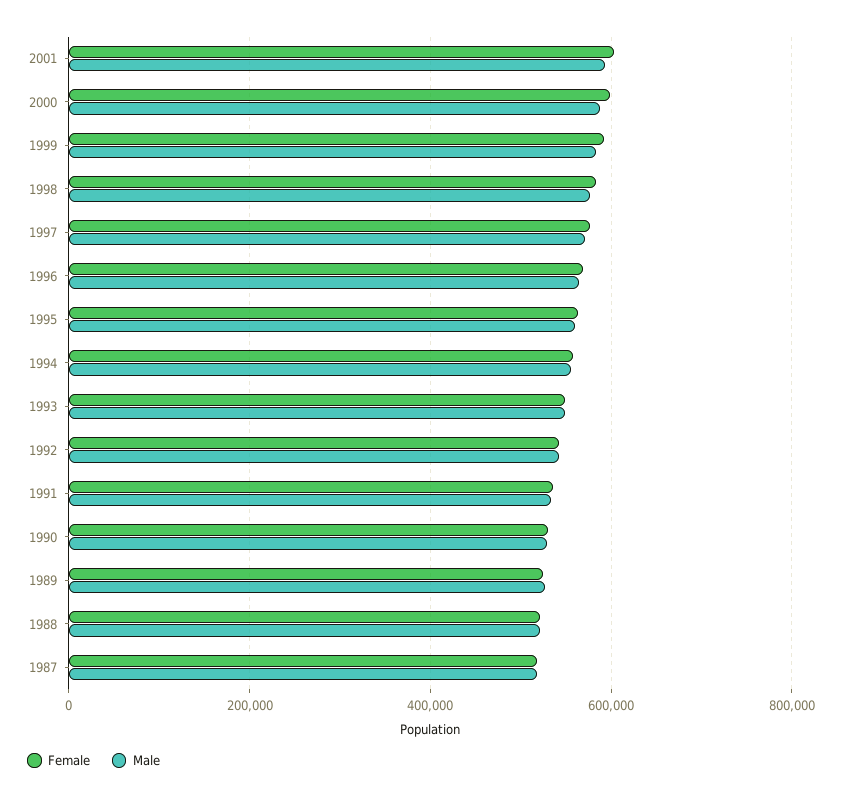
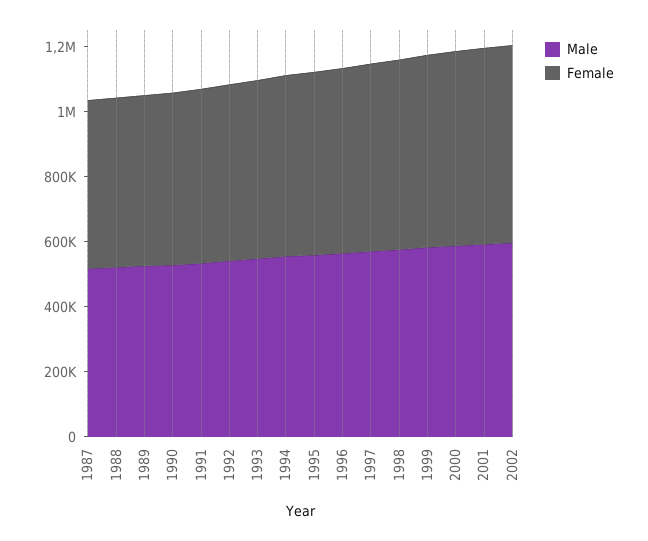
Male, 2002: none -> 600000
Female, 2002: none -> 600000

